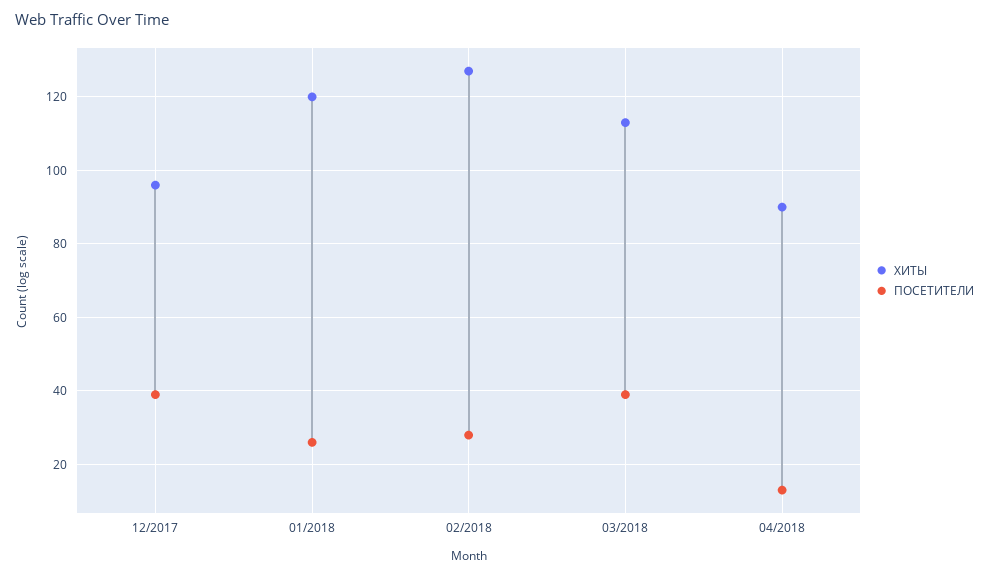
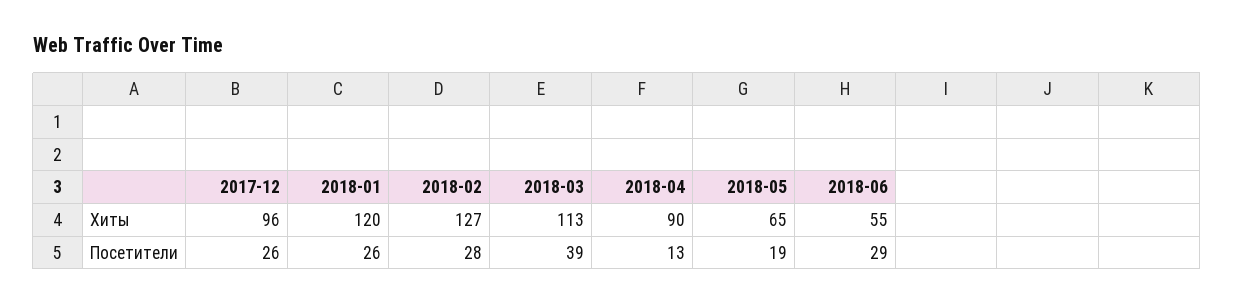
ПОСЕТИТЕЛИ, 12/2017: 40 -> 26
ХИТЫ, 2018-05: none -> 65
ХИТЫ, 2018-06: none -> 55
ПОСЕТИТЕЛИ, 2018-05: none -> 19
ПОСЕТИТЕЛИ, 2018-06: none -> 29

